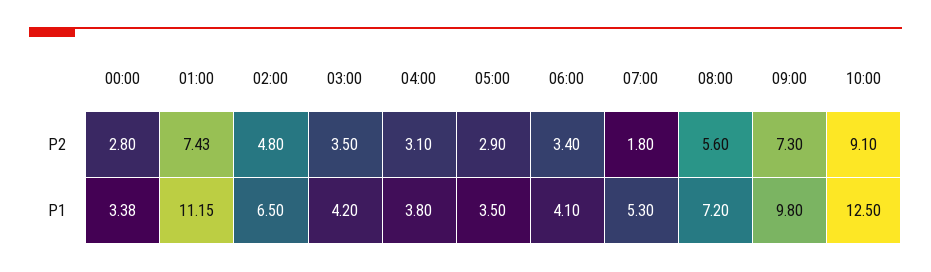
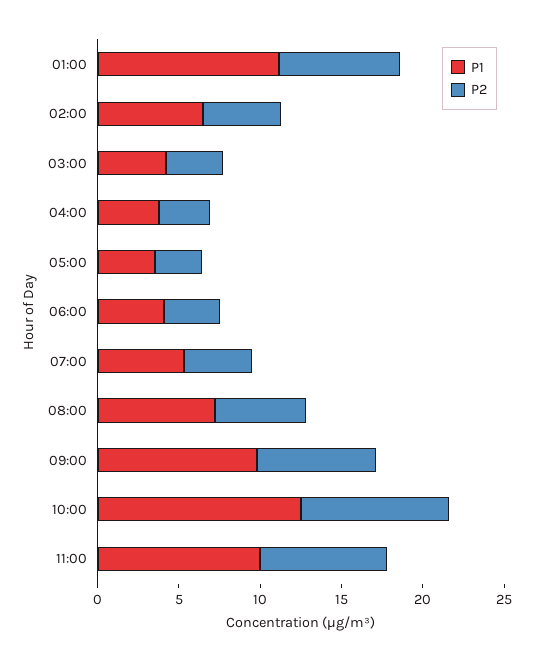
P2, 00:00: 2.8 -> none
P2, 07:00: 1.8 -> 4
P1, 00:00: 3.38 -> none
P1, 11:00: none -> 10
P2, 11:00: none -> 8

